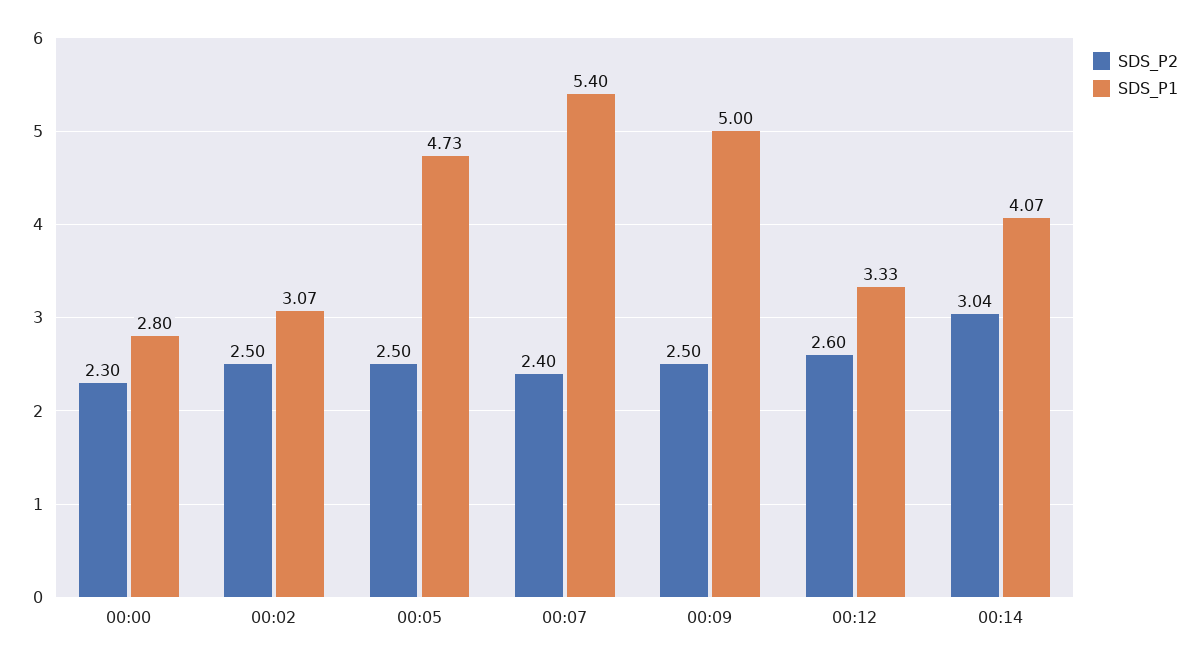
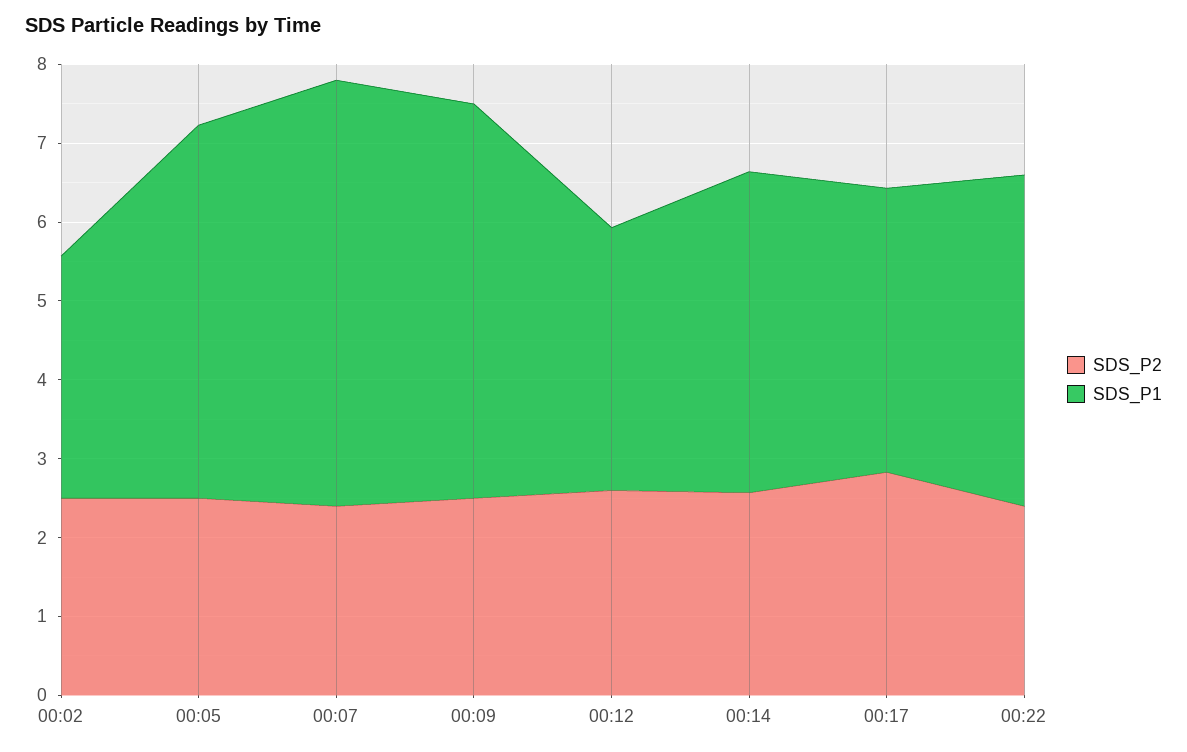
SDS_P2, 00:00: 2.3 -> none
SDS_P1, 00:00: 2.8 -> none
SDS_P2, 00:14: 3.04 -> 2.6
SDS_P2, 00:17: none -> 2.8
SDS_P1, 00:17: none -> 3.6
SDS_P2, 00:22: none -> 2.4
SDS_P1, 00:22: none -> 4.2

